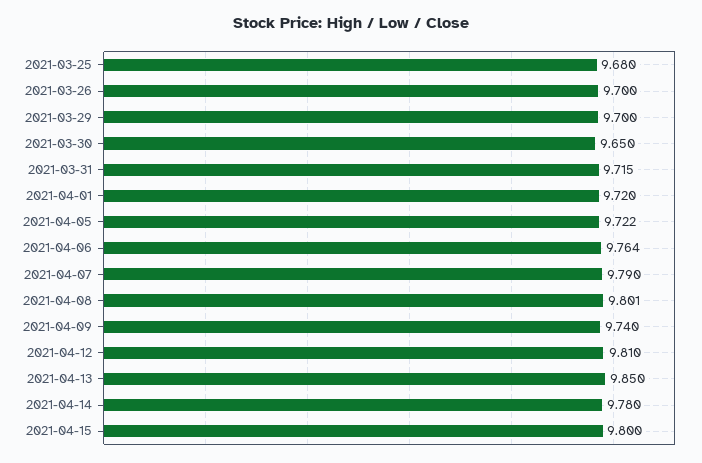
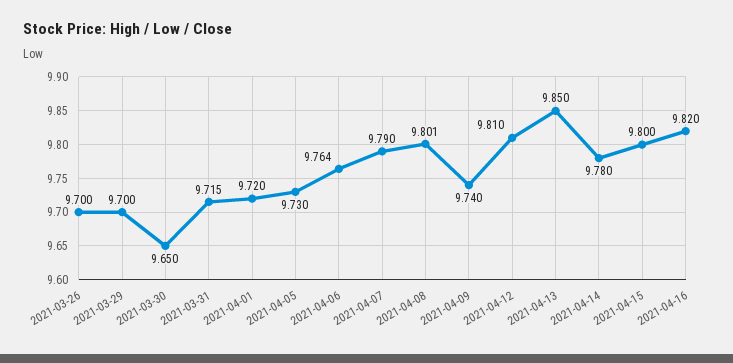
2021-03-25: 9.68 -> none
2021-04-05: 9.722 -> 9.73
2021-04-16: none -> 9.82

